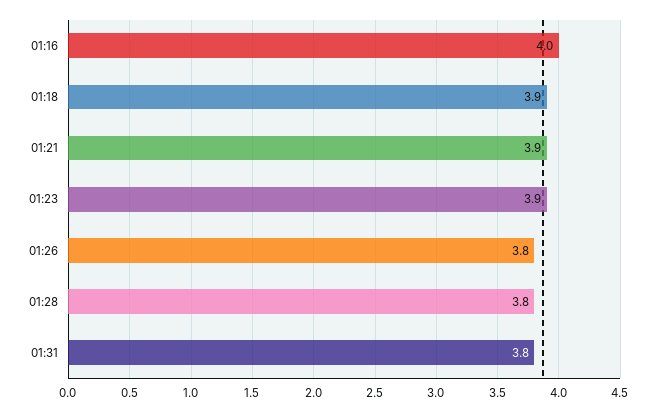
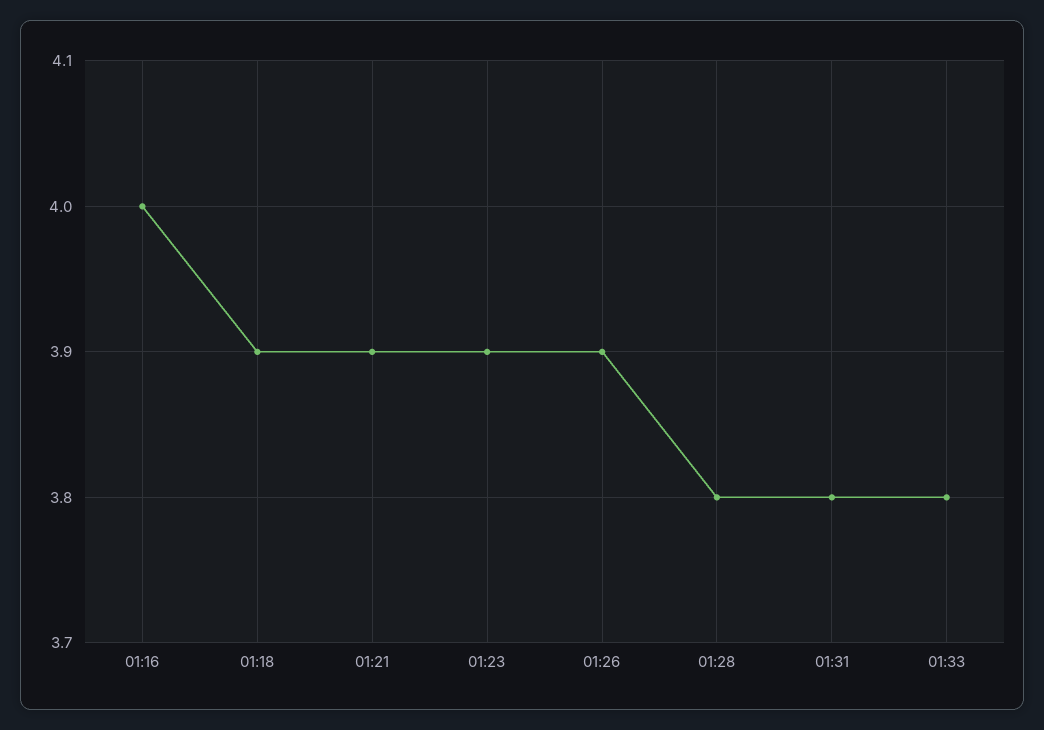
01:26: 3.8 -> 3.9
01:33: none -> 3.8

